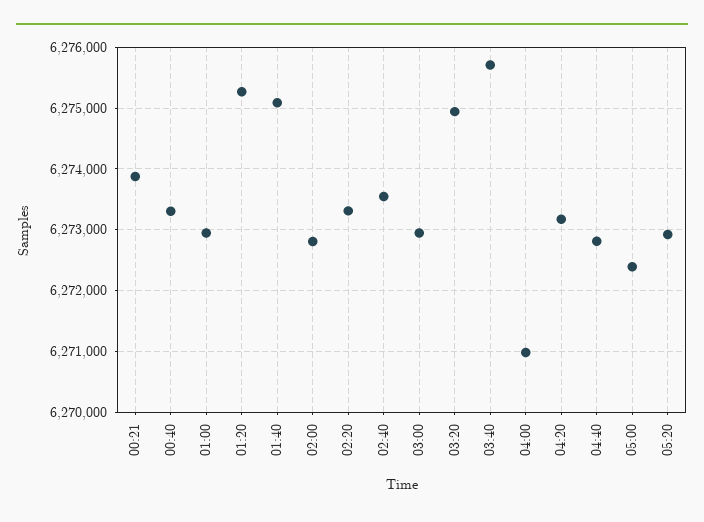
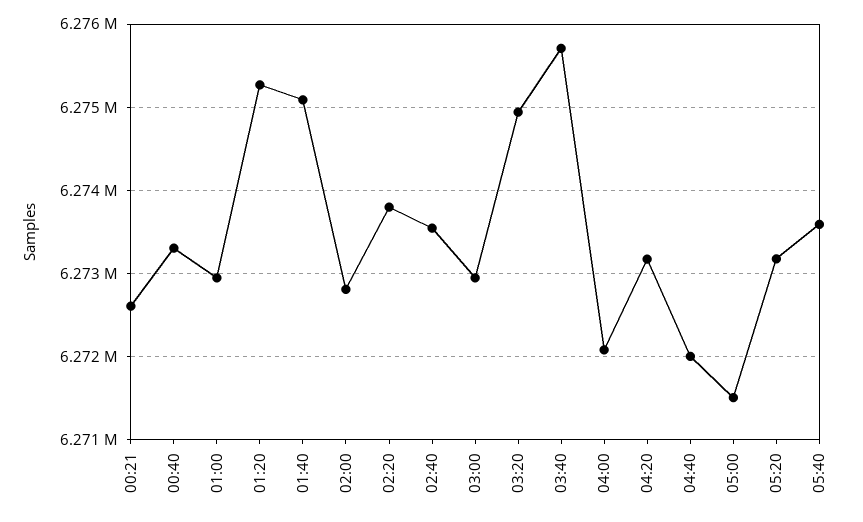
00:21: 6273900 -> 6272600
02:20: 6273300 -> 6273800
04:00: 6271000 -> 6272100
04:40: 6272800 -> 6272000
05:00: 6272400 -> 6271500
05:20: 6272900 -> 6273200
05:40: none -> 6273600

